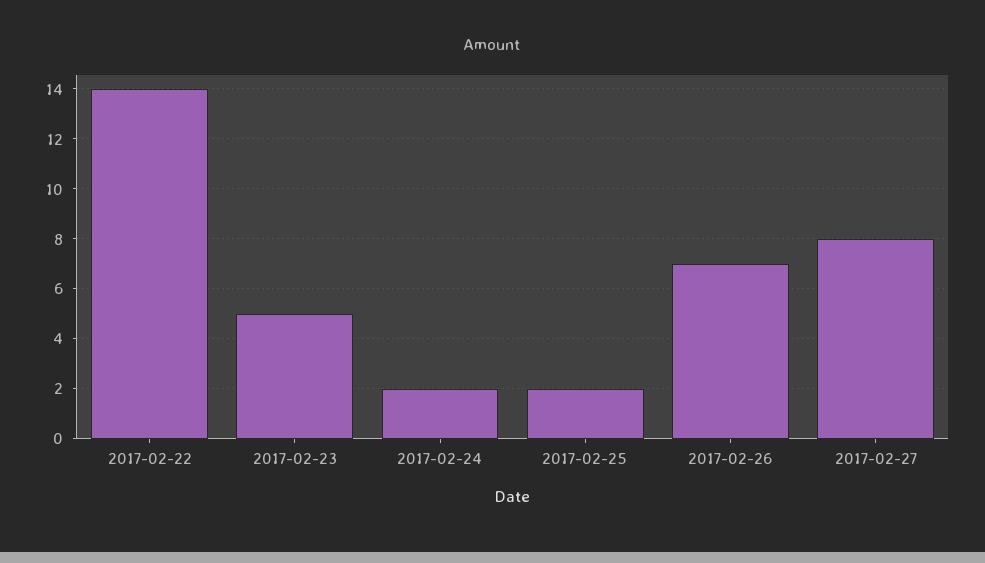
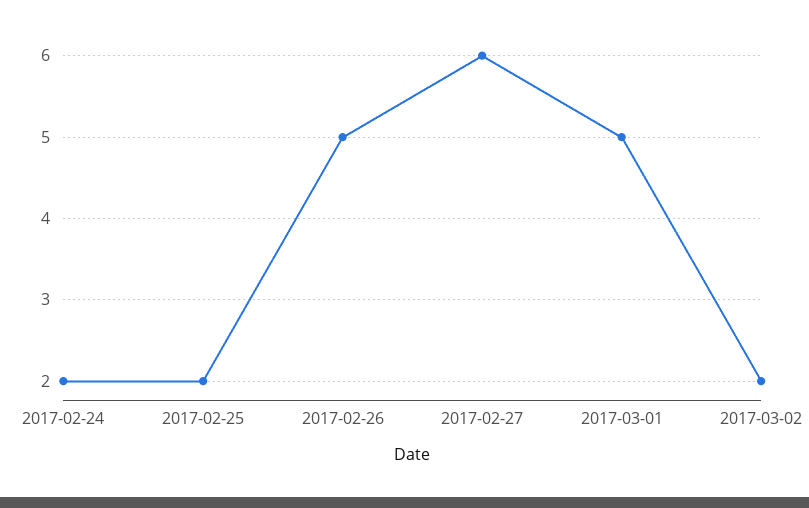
2017-02-22: 14 -> none
2017-02-23: 5 -> none
2017-02-26: 7 -> 5
2017-02-27: 8 -> 6
2017-03-01: none -> 5
2017-03-02: none -> 2

